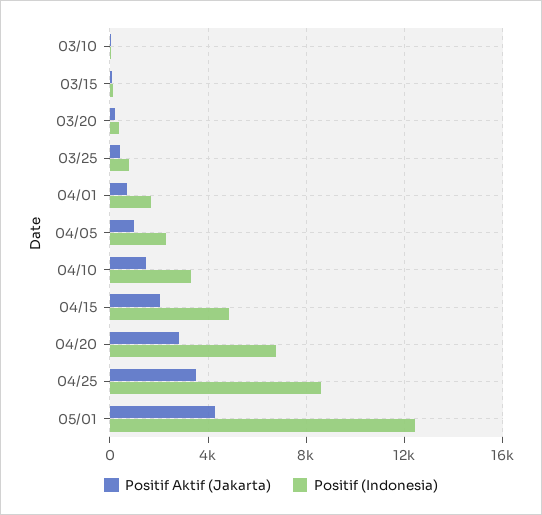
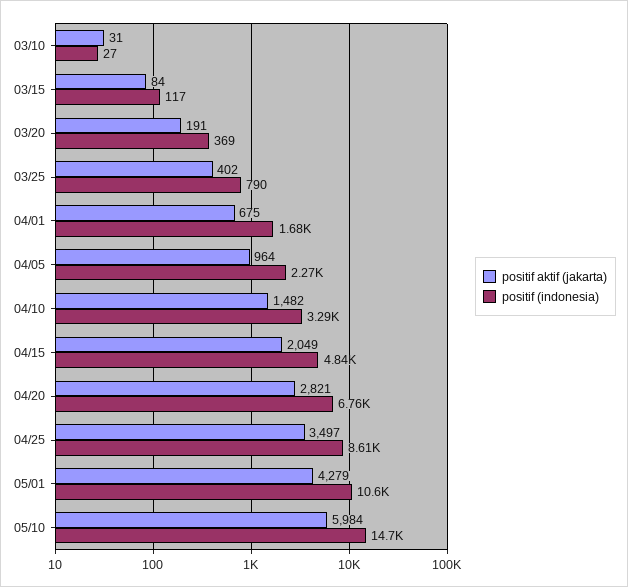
Positif (Indonesia), 05/01: 12500 -> 10600
Positif Aktif (Jakarta), 05/10: none -> 5984
Positif (Indonesia), 05/10: none -> 14700

